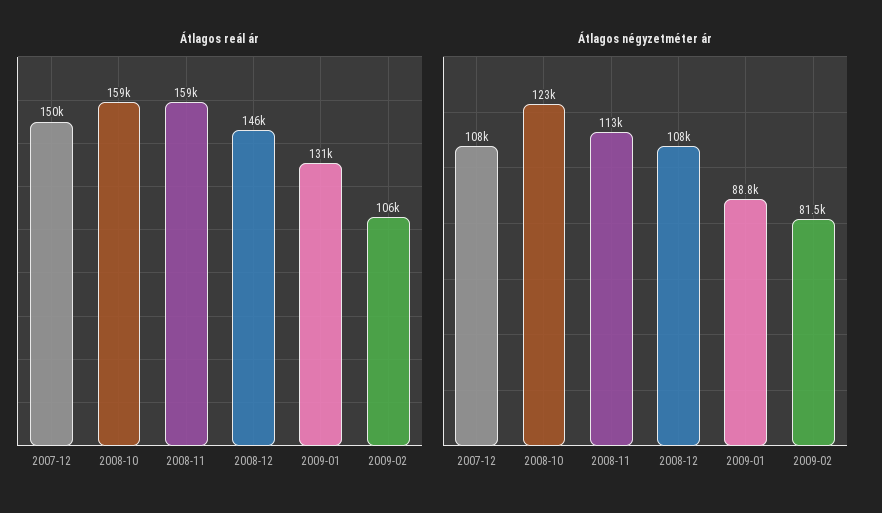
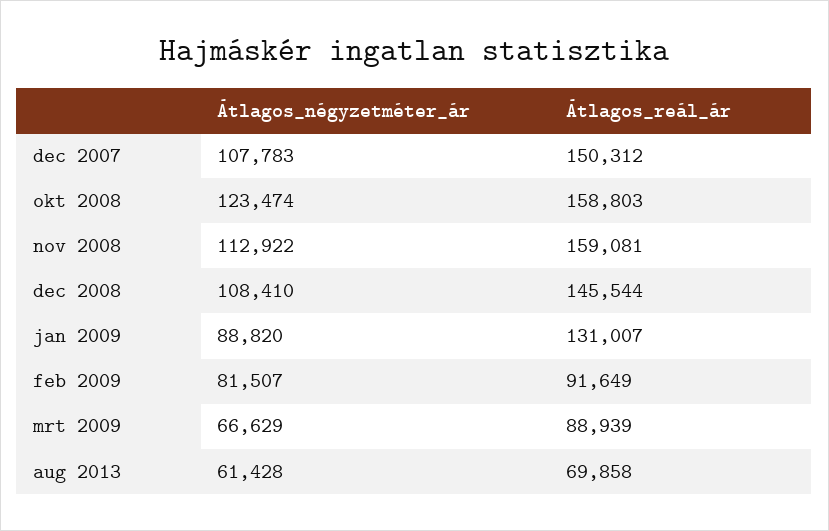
Átlagos reál ár, 2009-02: 106000 -> 91649
Átlagos négyzetméter ár, mrt 2009: none -> 66629
Átlagos reál ár, mrt 2009: none -> 88939
Átlagos négyzetméter ár, aug 2013: none -> 61428
Átlagos reál ár, aug 2013: none -> 69858

